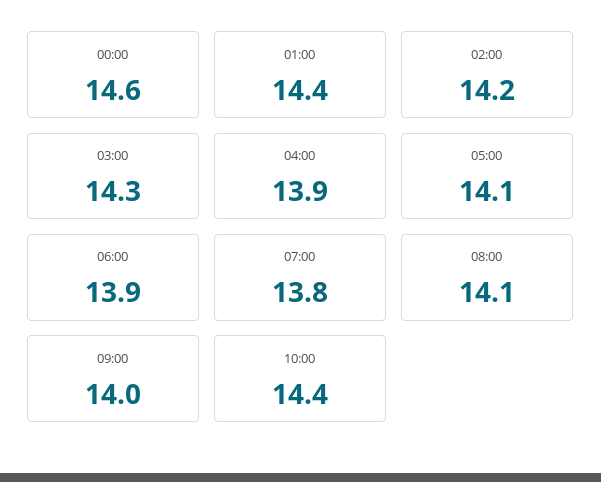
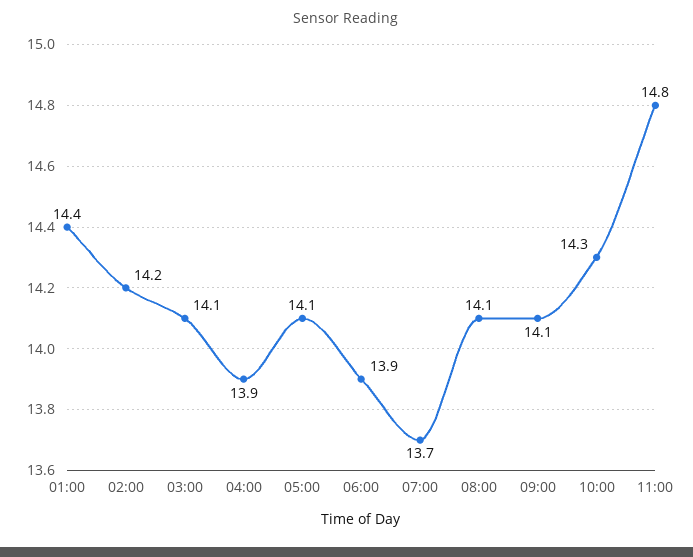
00:00: 14.6 -> none
03:00: 14.3 -> 14.1
07:00: 13.8 -> 13.7
09:00: 14 -> 14.1
10:00: 14.4 -> 14.3
11:00: none -> 14.8

